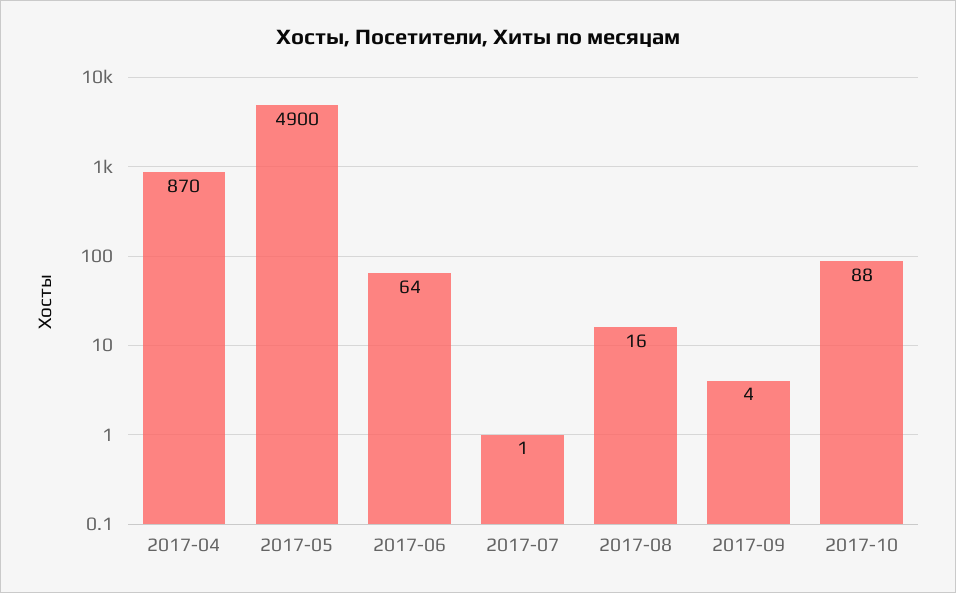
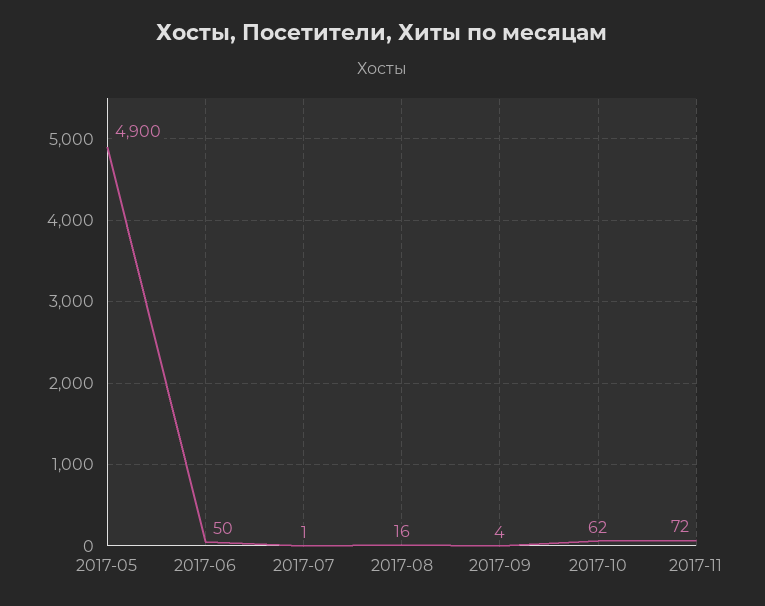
2017-04: 870 -> none
2017-06: 64 -> 50
2017-10: 88 -> 62
2017-11: none -> 72

